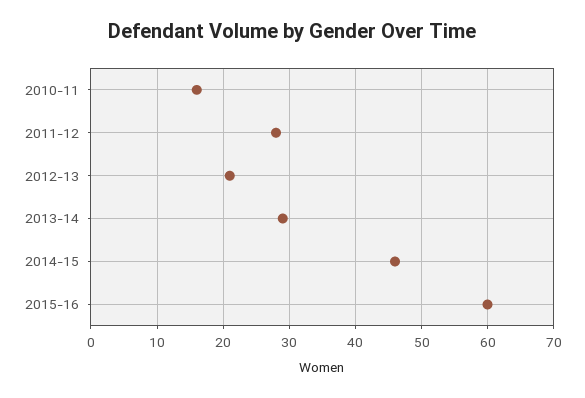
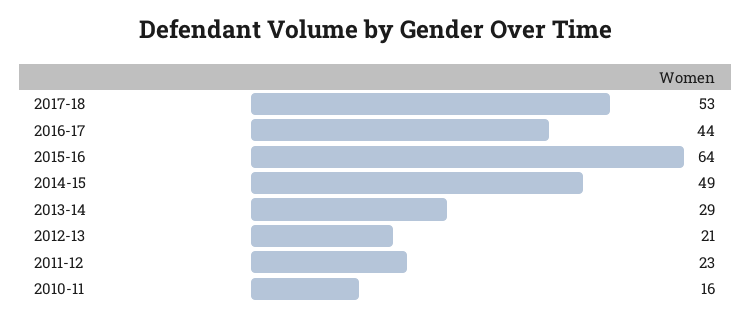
2011-12: 28 -> 23
2014-15: 46 -> 49
2015-16: 60 -> 64
2017-18: none -> 53
2016-17: none -> 44

